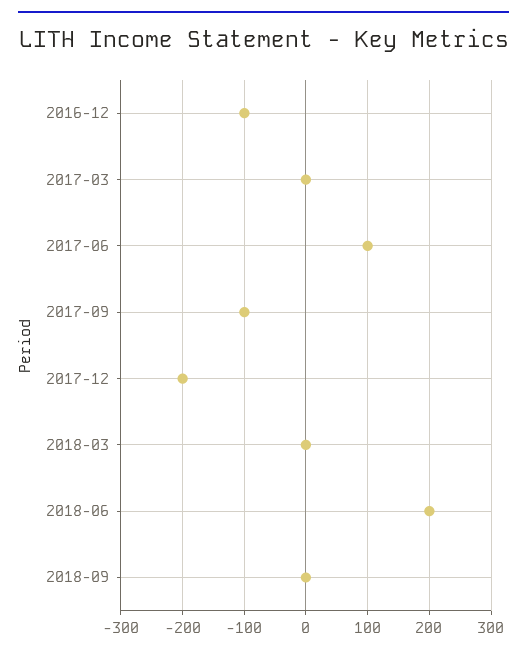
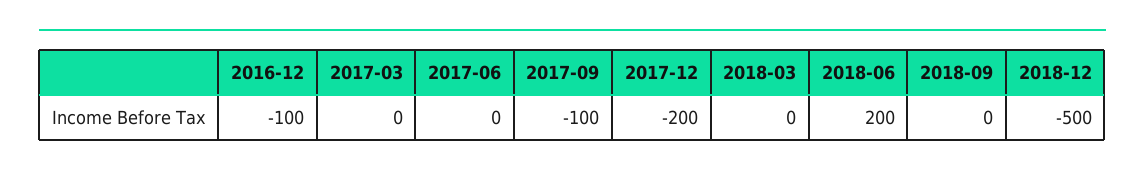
2017-06: 100 -> 0
2018-12: none -> -500

